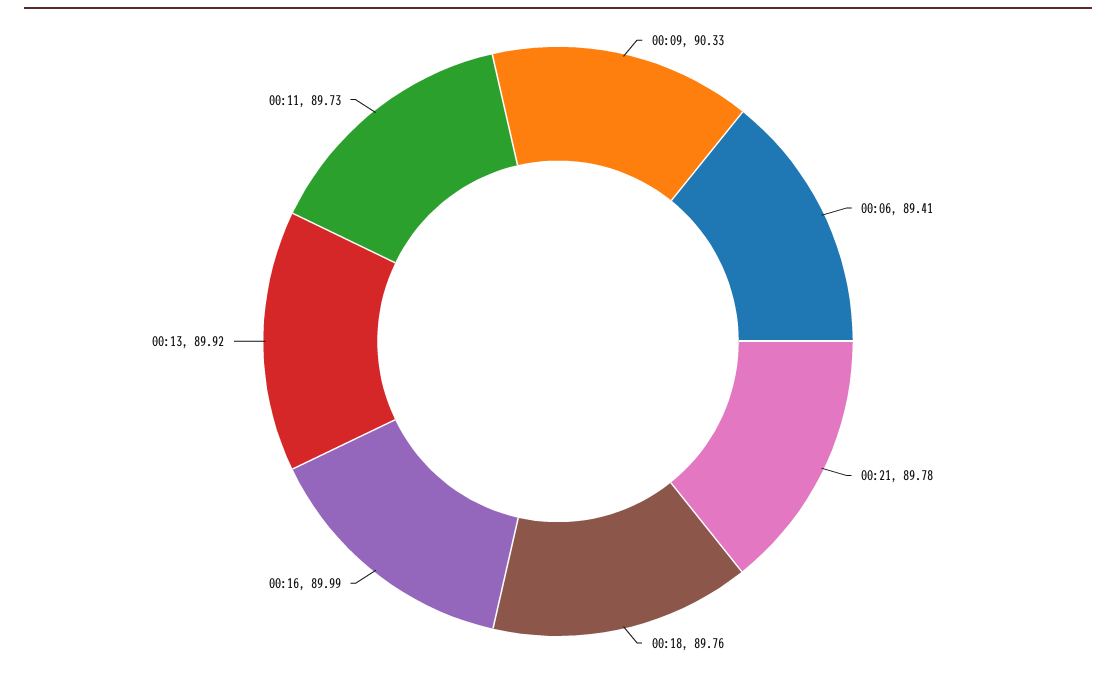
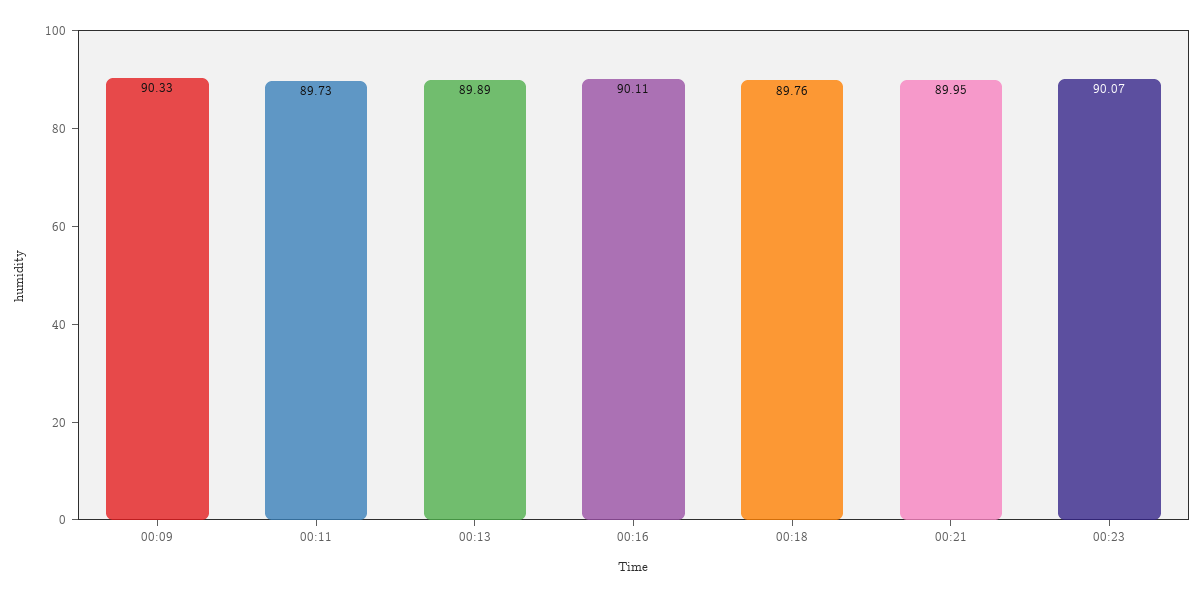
00:06: 89.41 -> none
00:21: 89.78 -> 89.95
00:16: 89.99 -> 90.11
00:13: 89.92 -> 89.89
00:23: none -> 90.07

